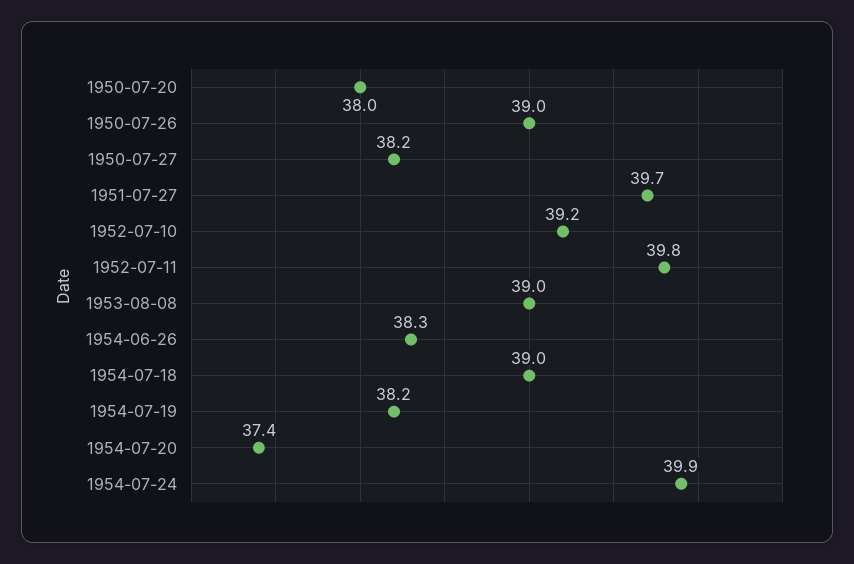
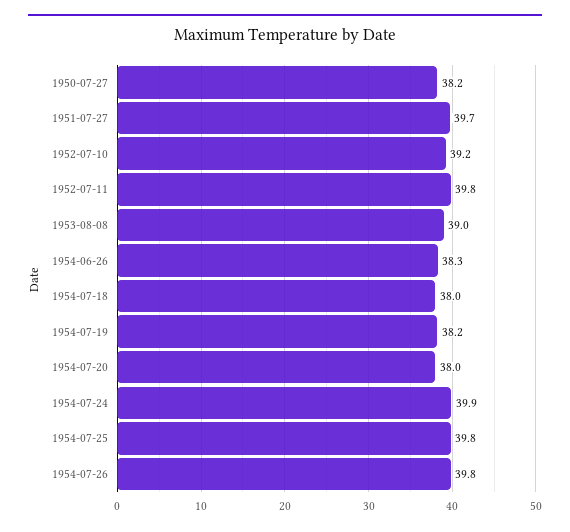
1950-07-20: 38 -> none
1950-07-26: 39 -> none
1954-07-18: 39 -> 38
1954-07-20: 37.4 -> 38
1954-07-25: none -> 39.8
1954-07-26: none -> 39.8

